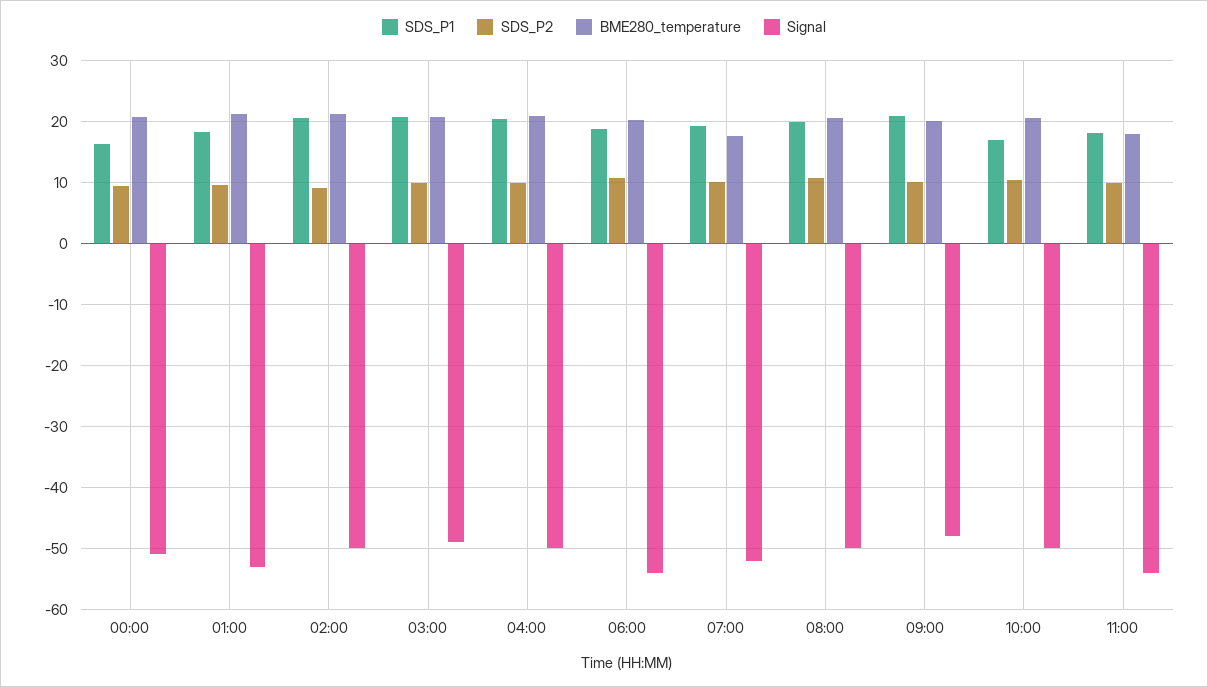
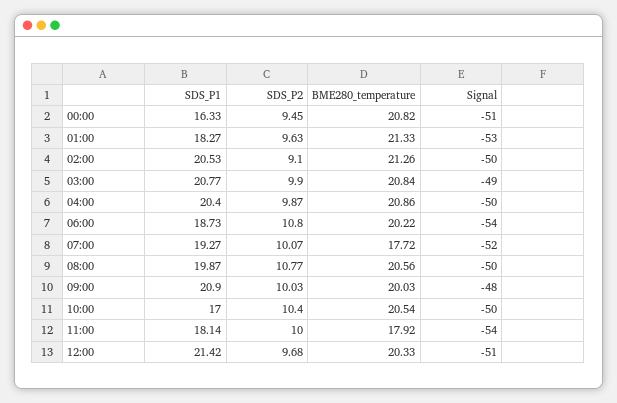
SDS_P1, 12:00: none -> 21.42
SDS_P2, 12:00: none -> 9.68
BME280_temperature, 12:00: none -> 20.33
Signal, 12:00: none -> -51

